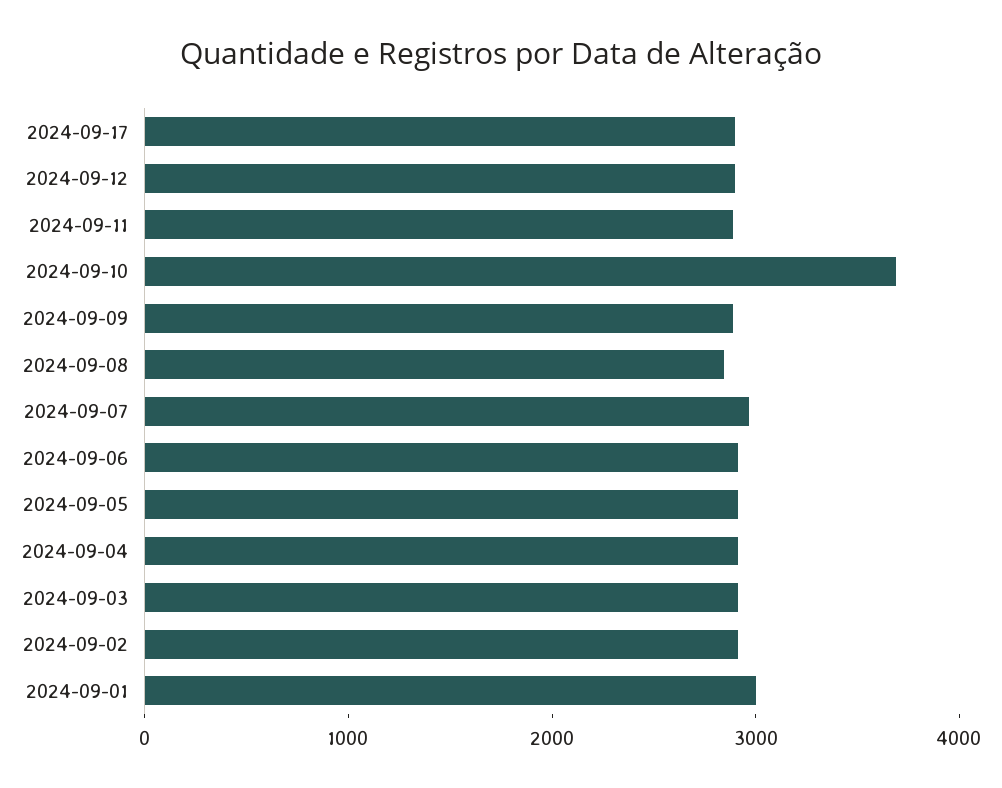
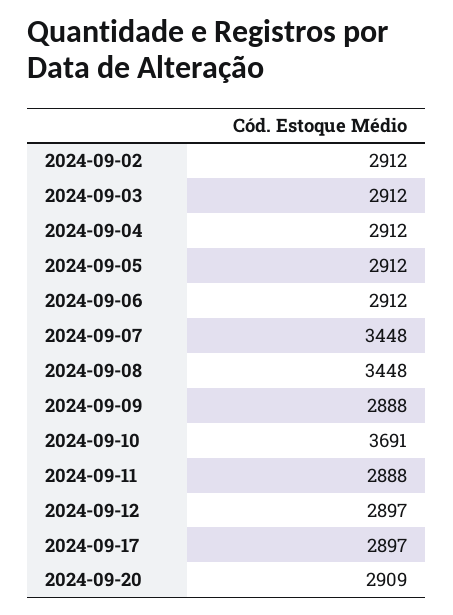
2024-09-08: 2800 -> 3448
2024-09-07: 3000 -> 3448
2024-09-01: 3000 -> none
2024-09-20: none -> 2909

